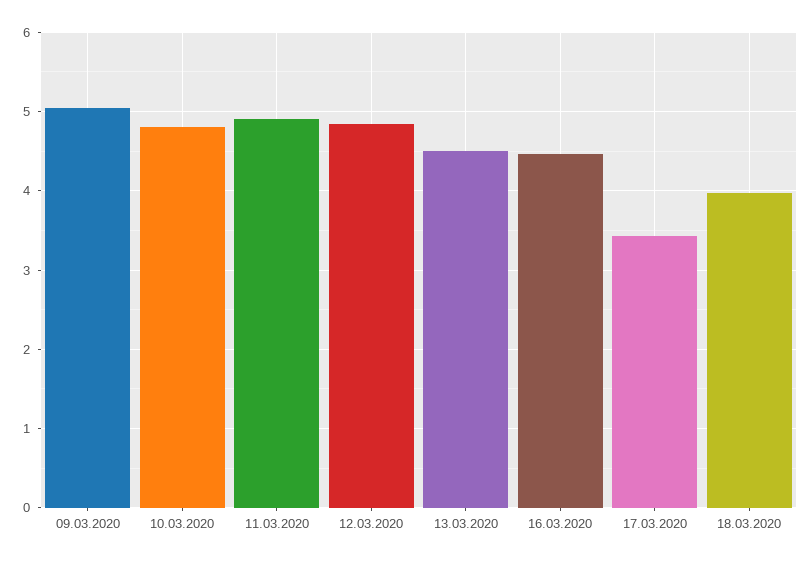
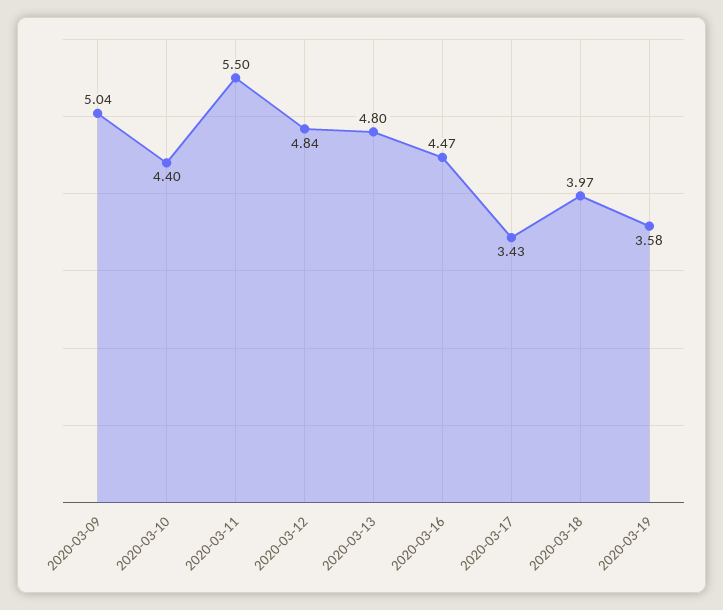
10.03.2020: 4.8 -> 4.4
11.03.2020: 4.9 -> 5.5
13.03.2020: 4.5 -> 4.8
2020-03-19: none -> 3.58

